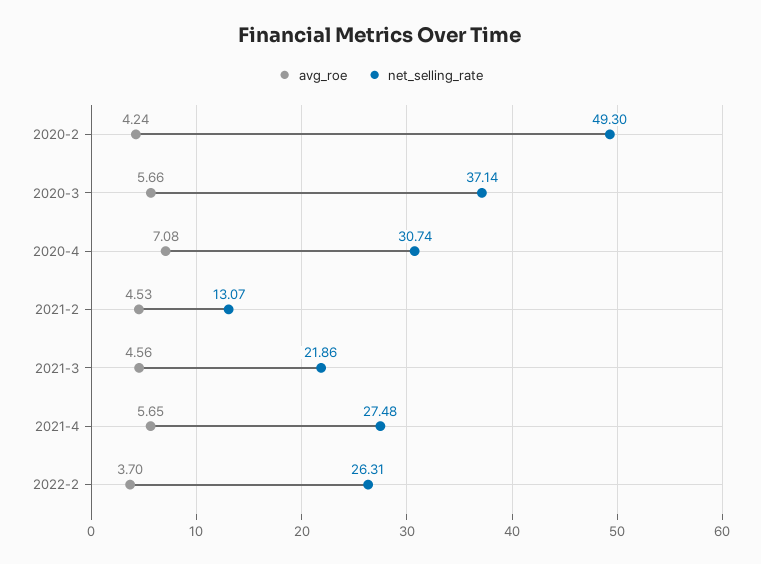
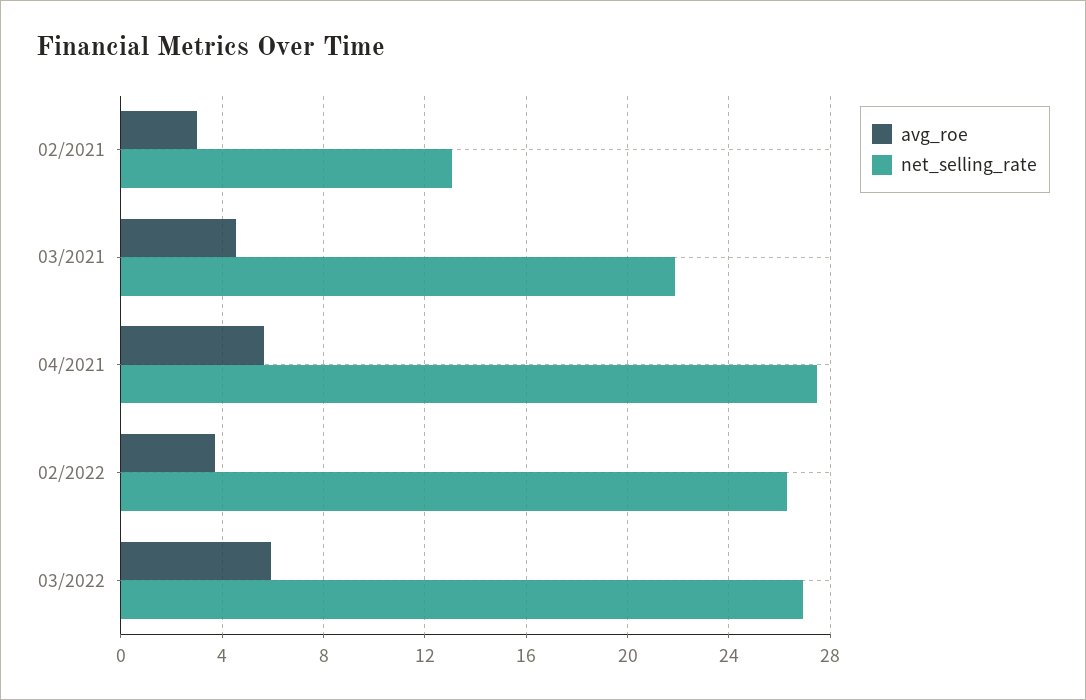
avg_roe, 2020-2: 4.24 -> none
net_selling_rate, 2020-2: 49.3 -> none
avg_roe, 2020-3: 5.66 -> none
net_selling_rate, 2020-3: 37.14 -> none
avg_roe, 2020-4: 7.08 -> none
net_selling_rate, 2020-4: 30.74 -> none
avg_roe, 2021-2: 4.53 -> 3
avg_roe, 03/2022: none -> 6
net_selling_rate, 03/2022: none -> 27

